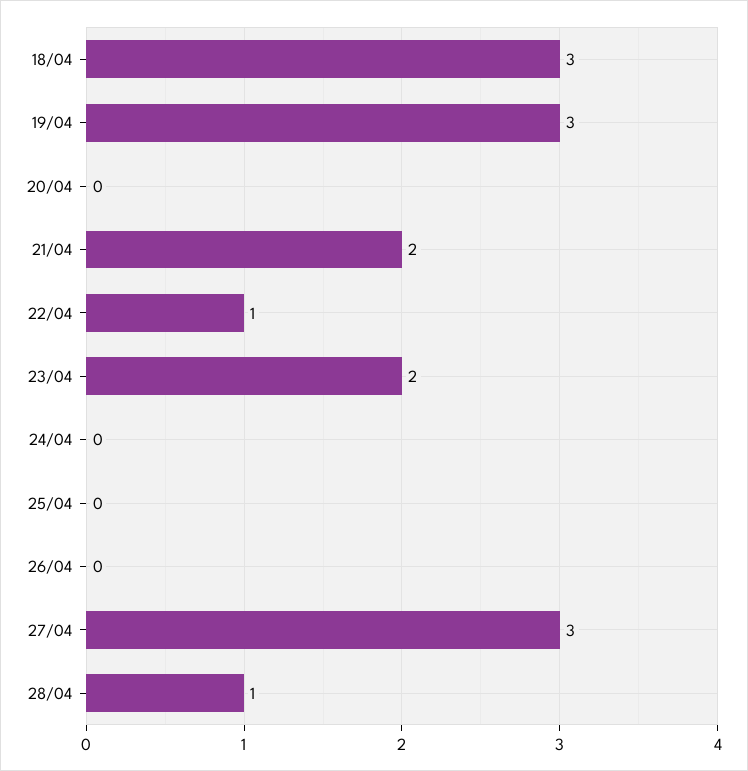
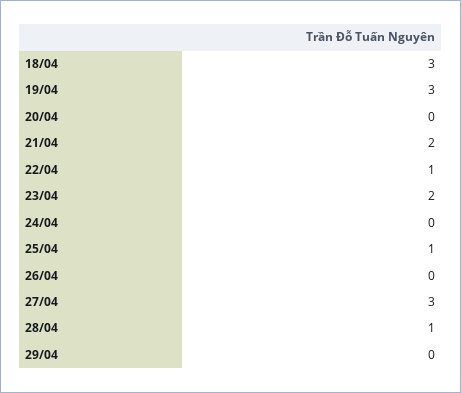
25/04: 0 -> 1
29/04: none -> 0

